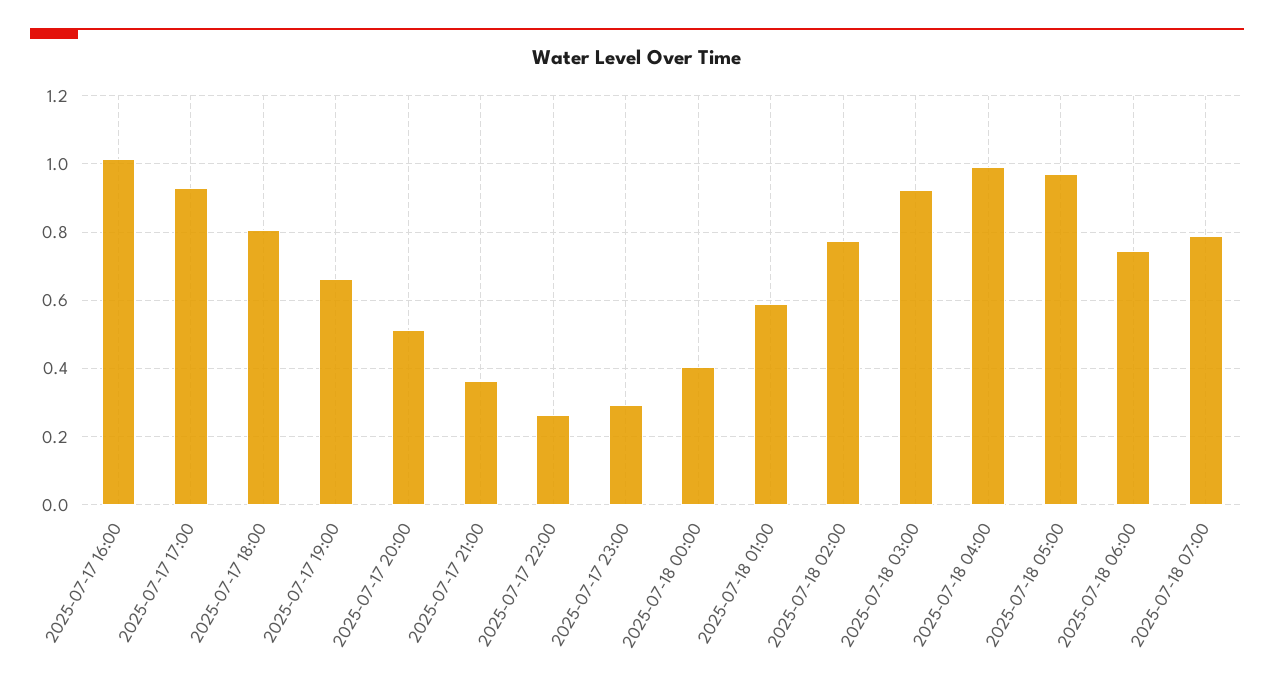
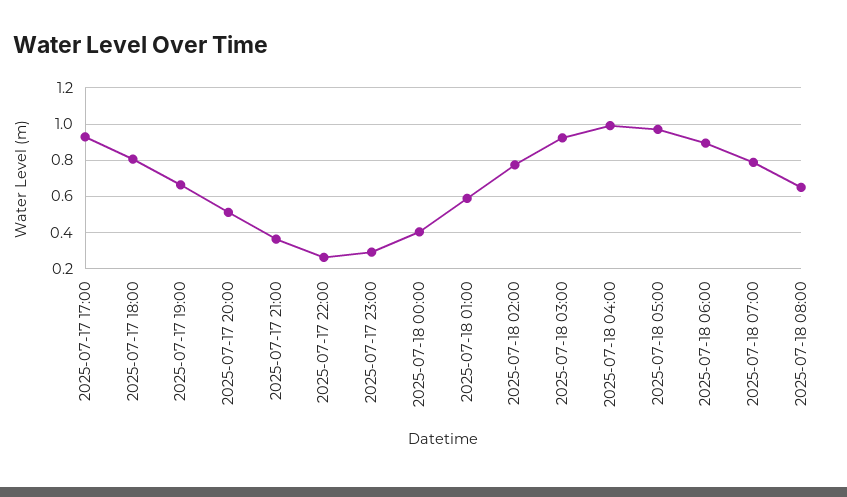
2025-07-17 16:00: 1.02 -> none
2025-07-18 06:00: 0.74 -> 0.9
2025-07-18 08:00: none -> 0.65

